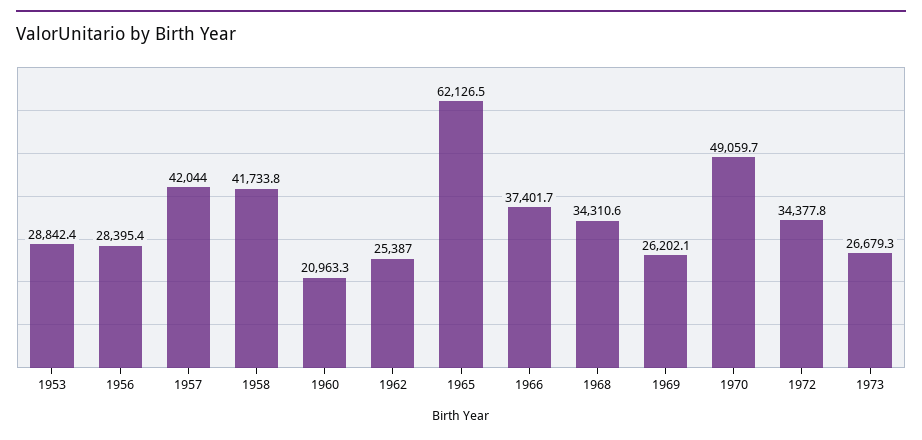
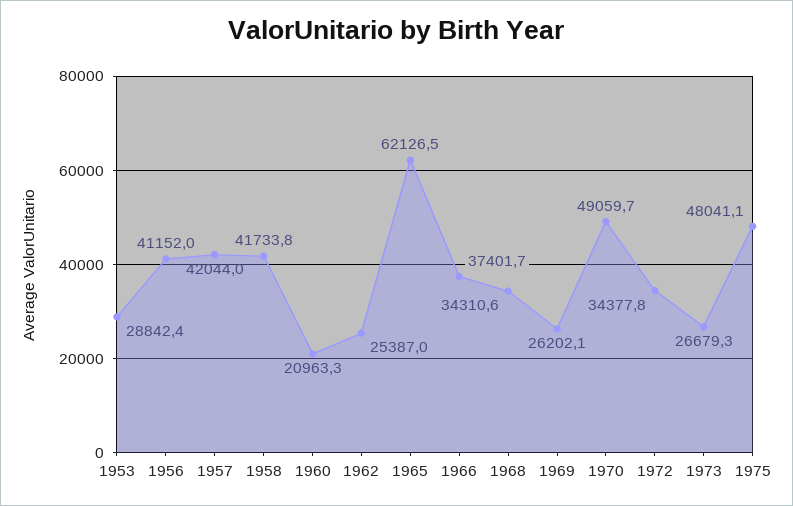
1956: 28395.4 -> 41152
1975: none -> 48041.1

